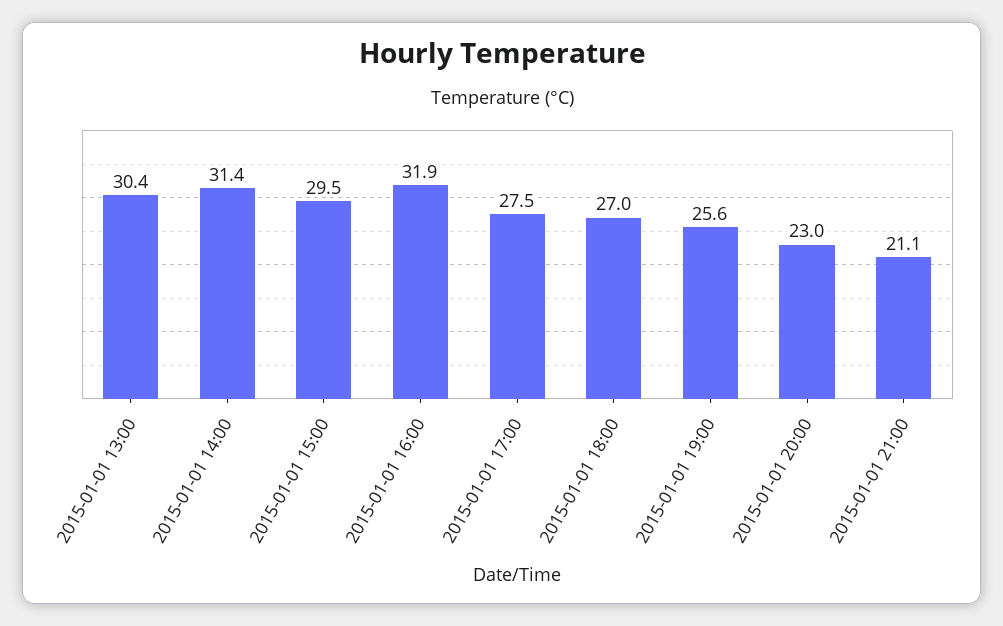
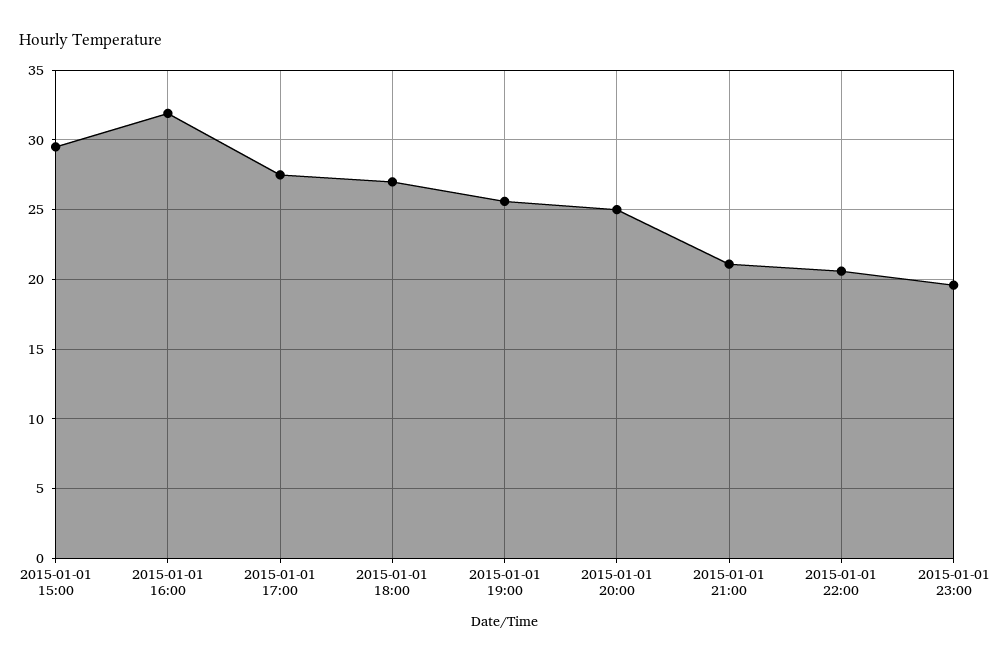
2015-01-01 13:00: 30.4 -> none
2015-01-01 14:00: 31.4 -> none
2015-01-01 20:00: 23 -> 25
2015-01-01 22:00: none -> 20.5
2015-01-01 23:00: none -> 19.5

